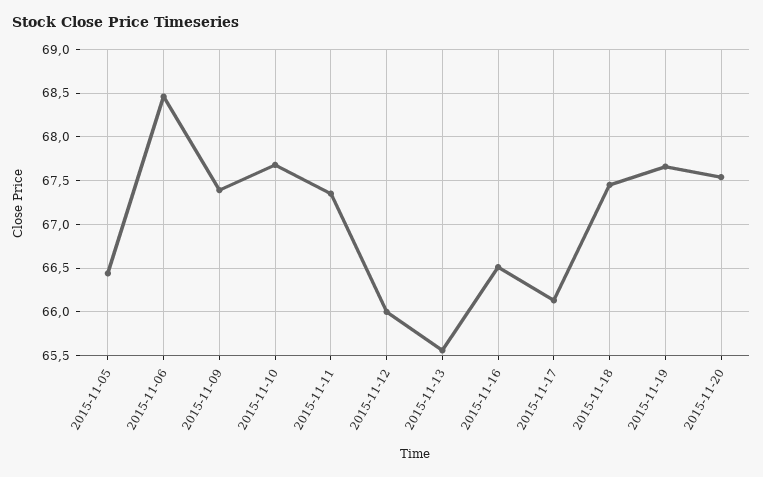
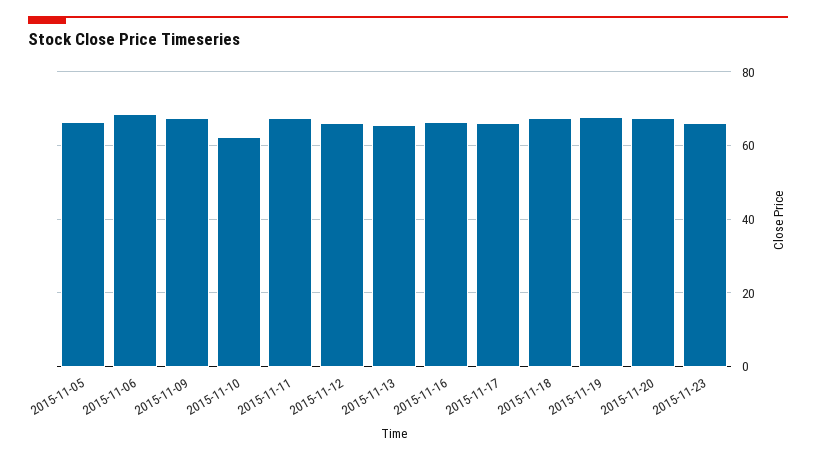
2015-11-10: 67.7 -> 62
2015-11-23: none -> 66

